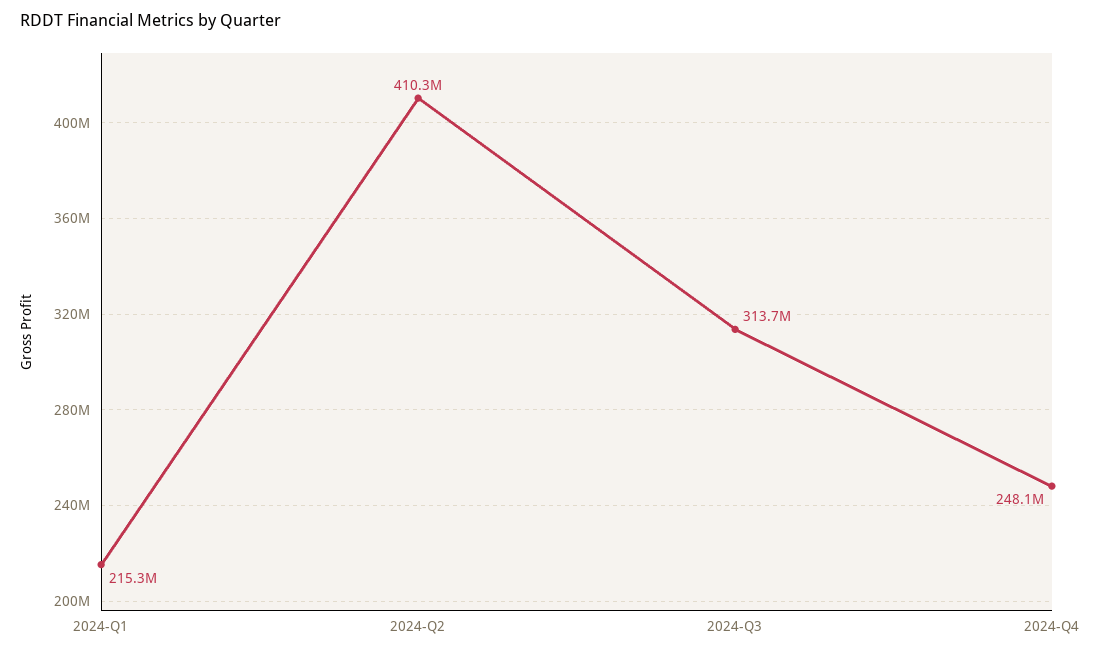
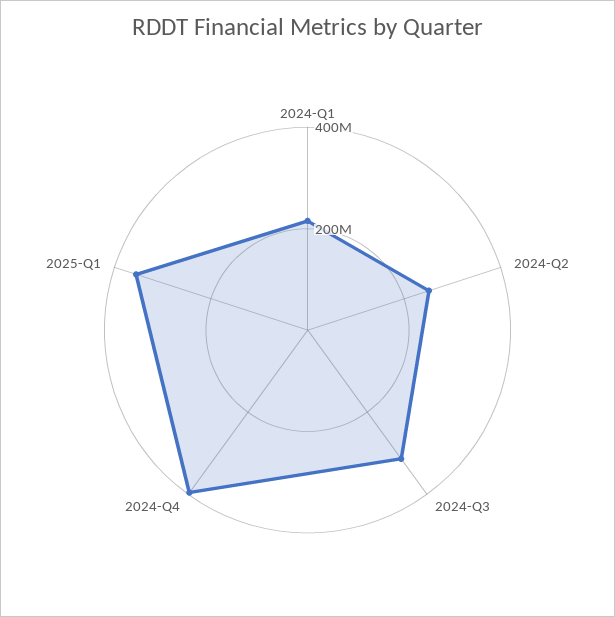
2024-Q2: 410300000 -> 250000000
2024-Q4: 248100000 -> 400000000
2025-Q1: none -> 350000000

